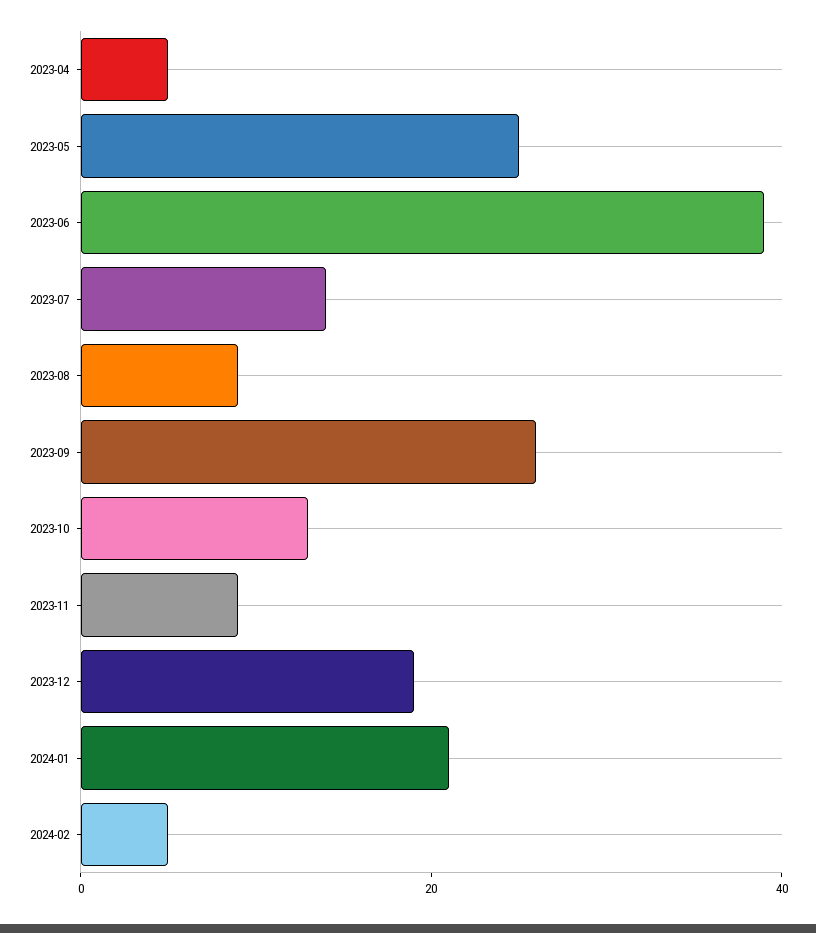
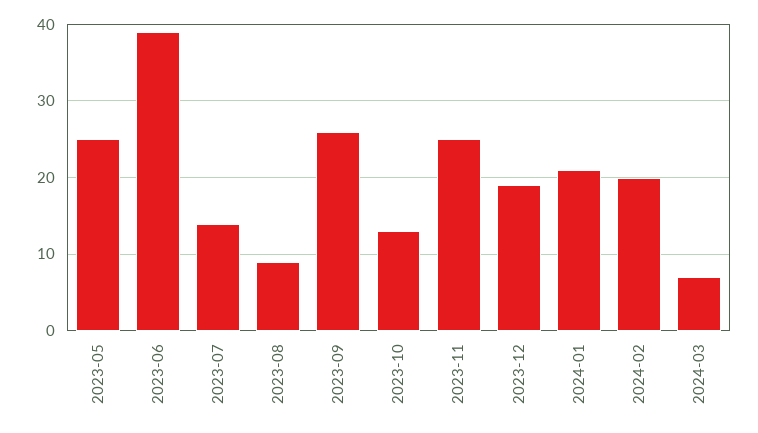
2023-04: 5 -> none
2023-11: 10 -> 25
2024-02: 5 -> 20
2024-03: none -> 7

